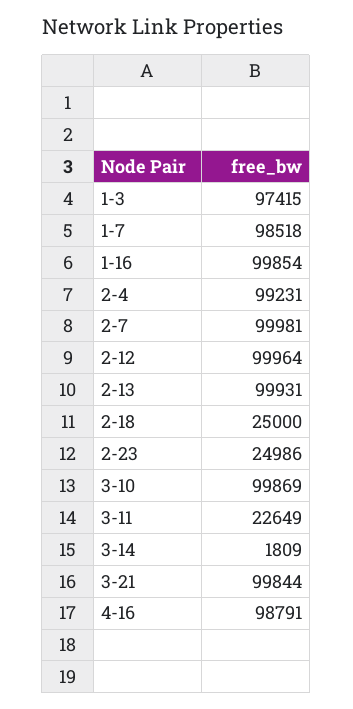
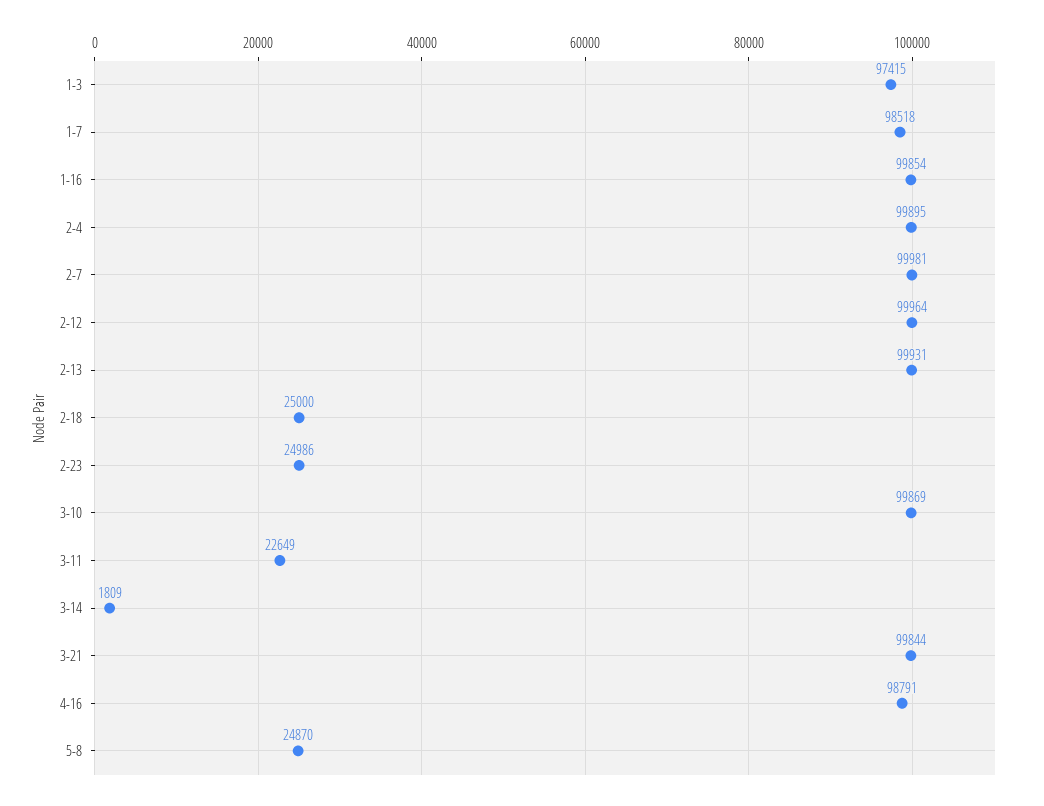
2-4: 99231 -> 99895
5-8: none -> 24870

